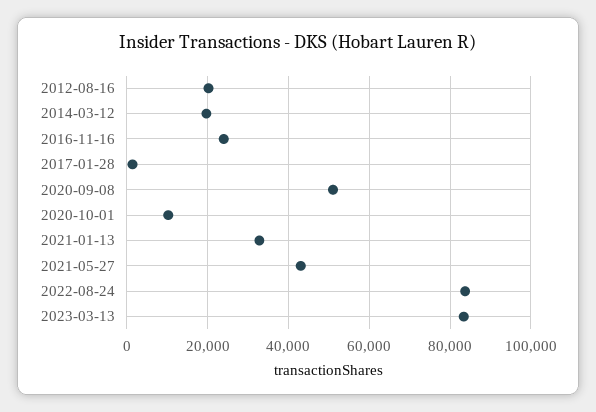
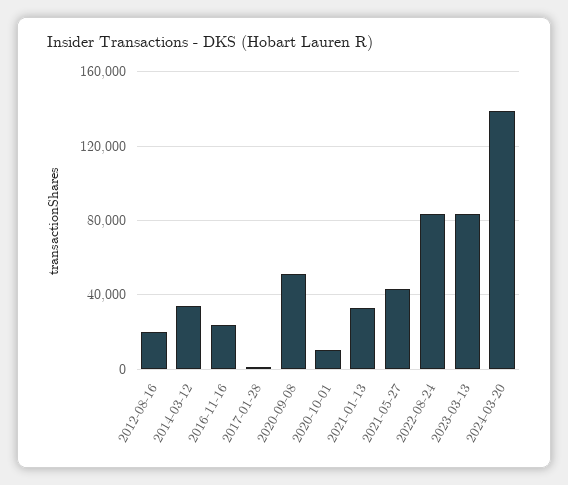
2014-03-12: 20000 -> 35000
2024-03-20: none -> 140000

